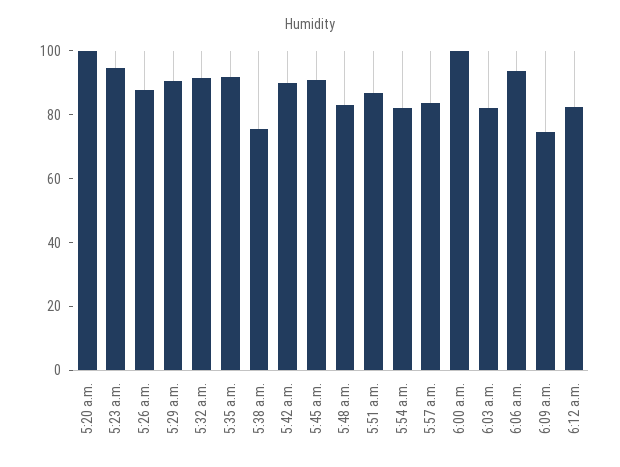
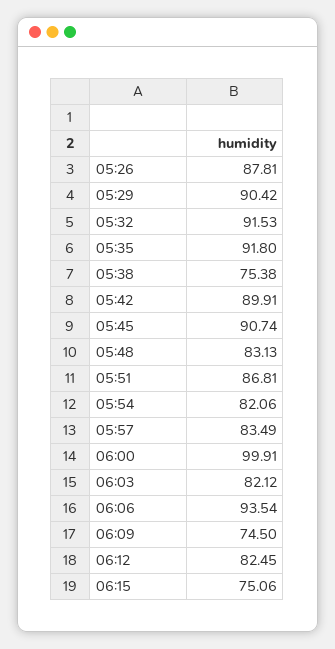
5:20 a.m.: 100 -> none
5:23 a.m.: 95 -> none
06:15: none -> 75.06

